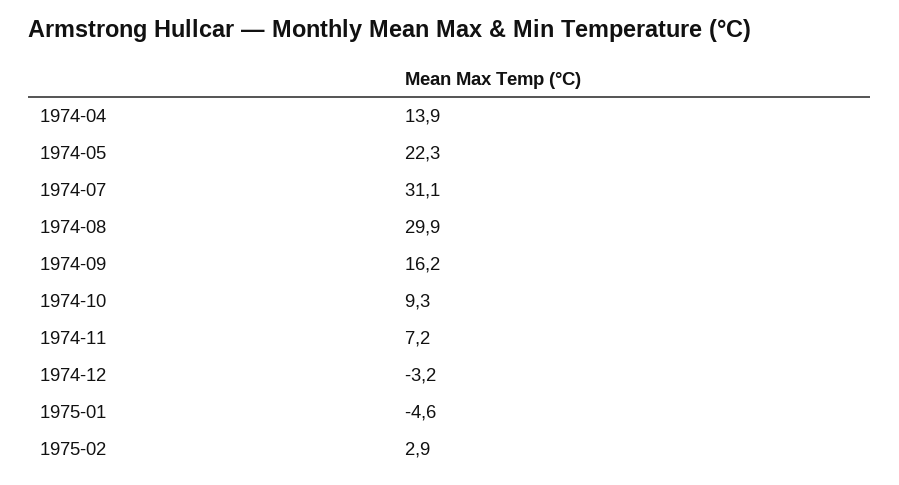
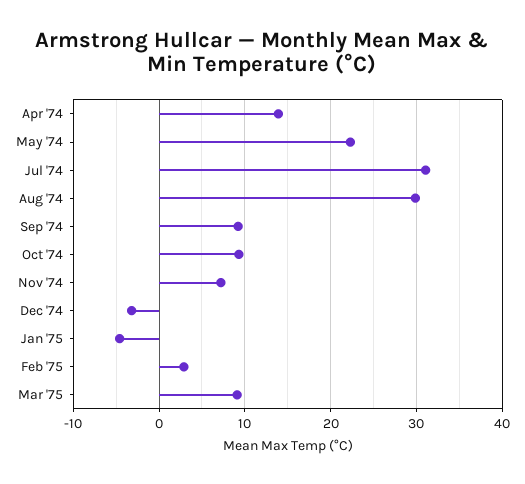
1974-09: 16.2 -> 9
Mar '75: none -> 9

